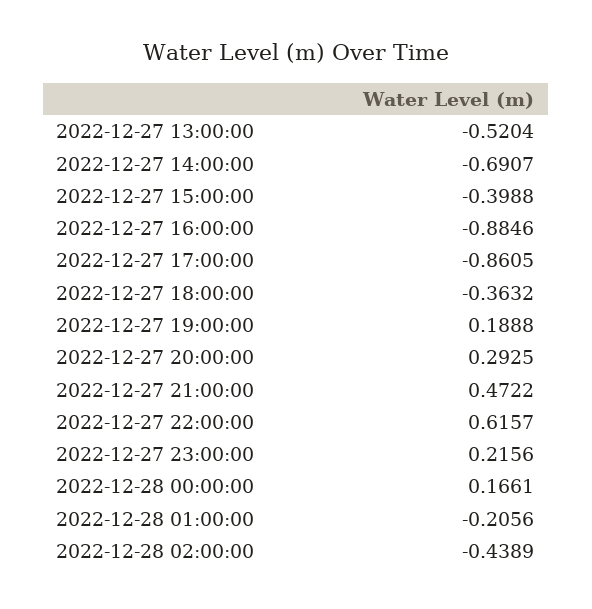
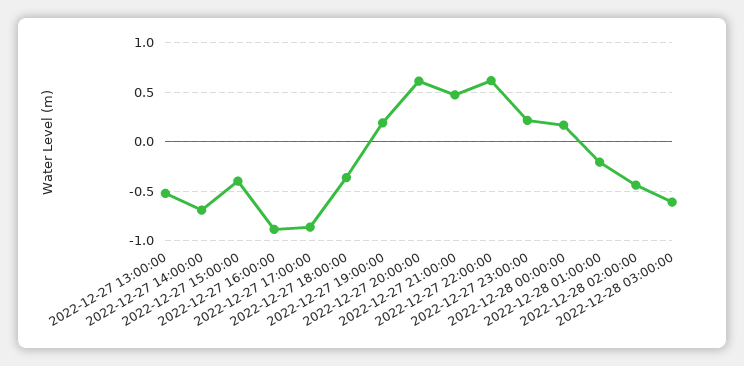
2022-12-27 20:00:00: 0.2925 -> 0.6
2022-12-28 03:00:00: none -> -0.6

